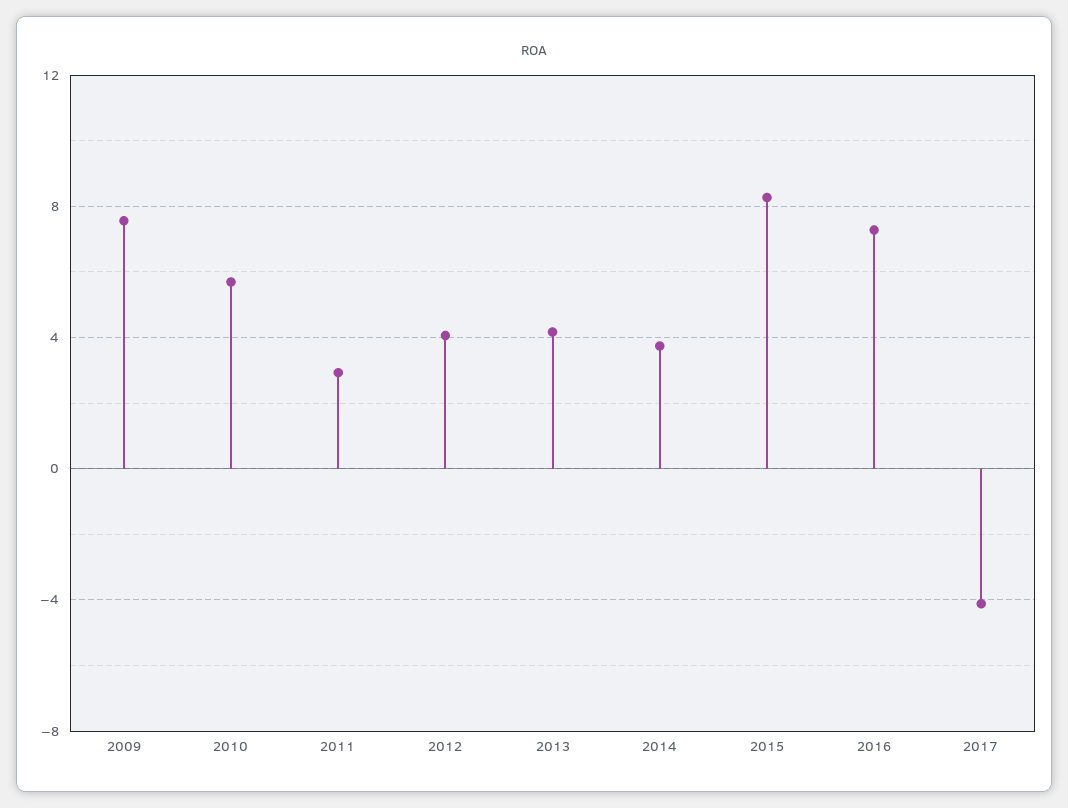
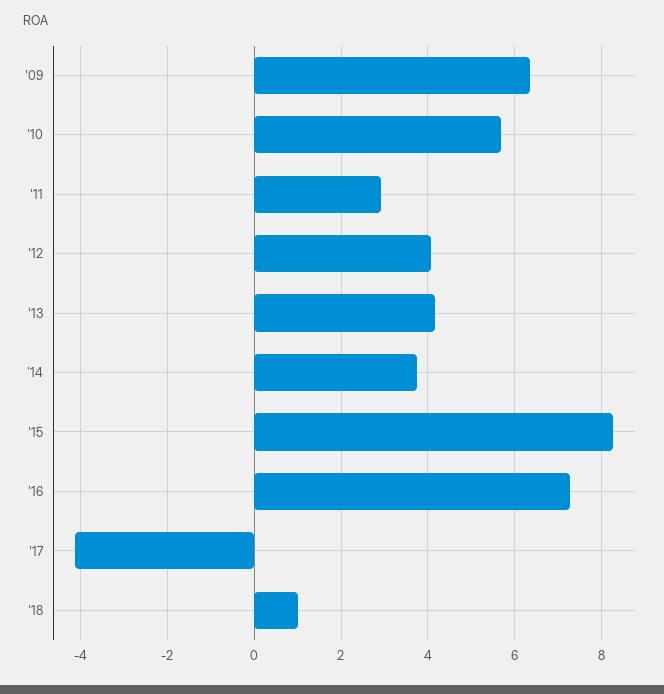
2009: 7.5 -> 6.4
'18: none -> 1

